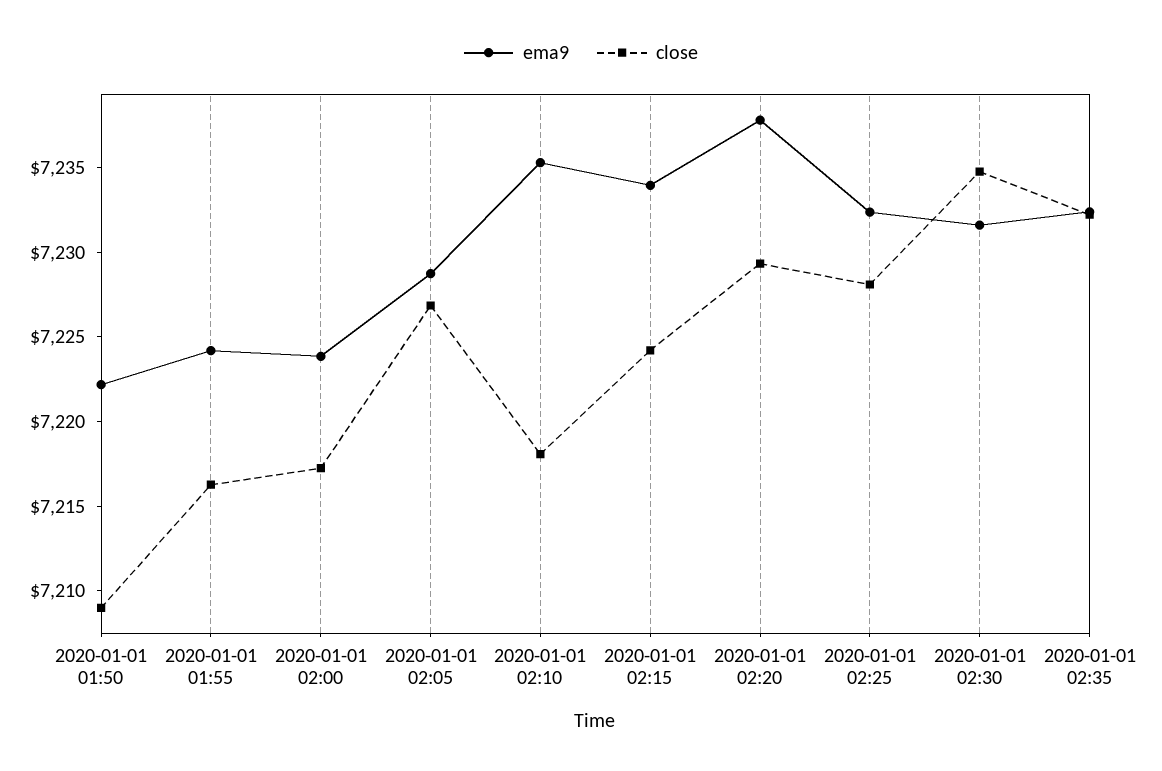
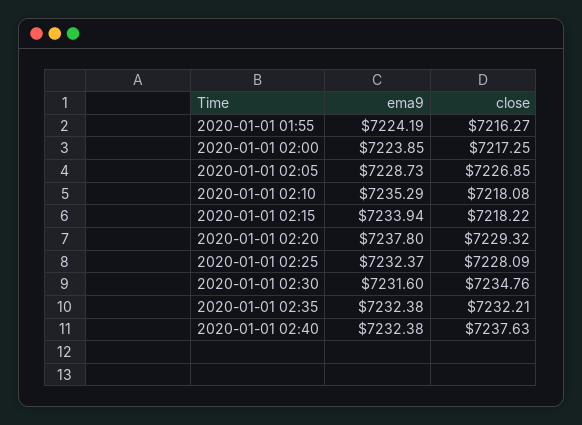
ema9, 2020-01-01 01:50: 7222 -> none
close, 2020-01-01 01:50: 7209 -> none
close, 2020-01-01 02:15: 7224 -> 7218.22
ema9, 2020-01-01 02:40: none -> 7232.38
close, 2020-01-01 02:40: none -> 7237.63

